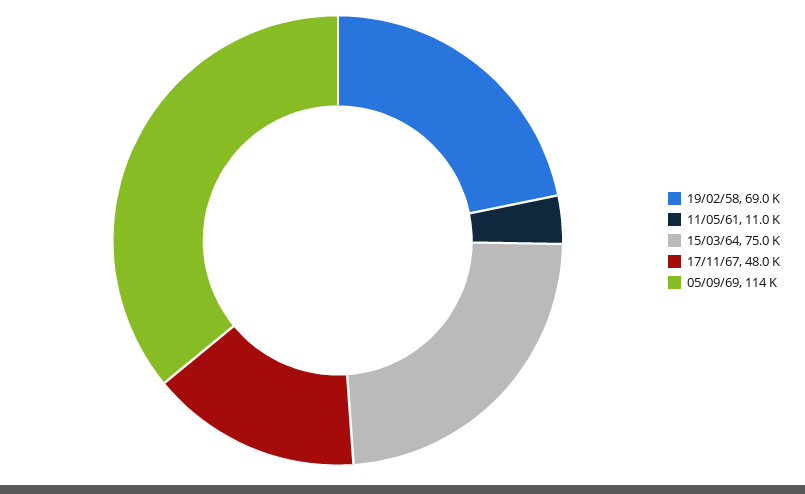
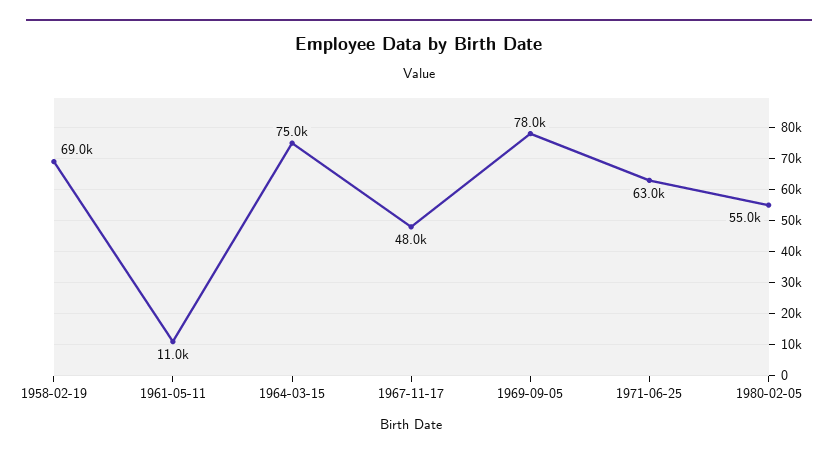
05/09/69: 114000 -> 78000
1971-06-25: none -> 63000
1980-02-05: none -> 55000

